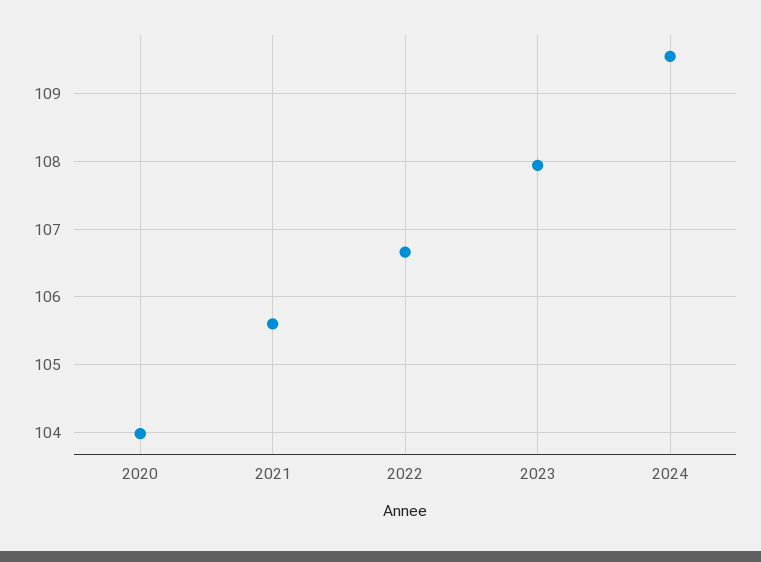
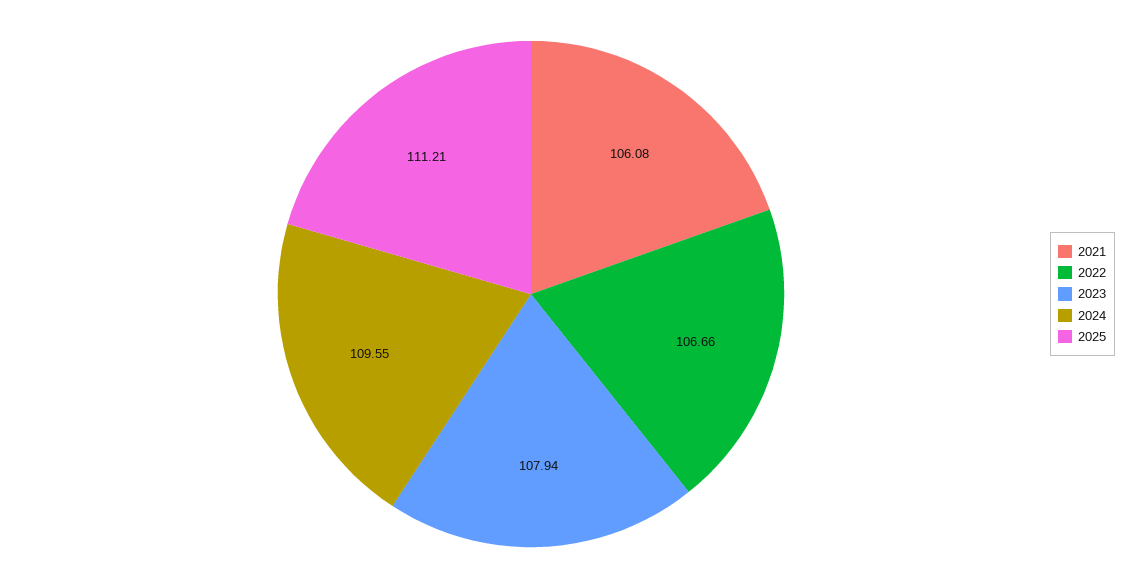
2020: 104 -> none
2021: 105.6 -> 106.08
2025: none -> 111.21

